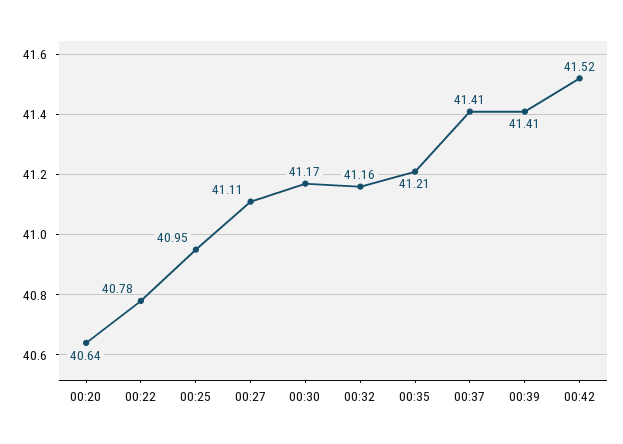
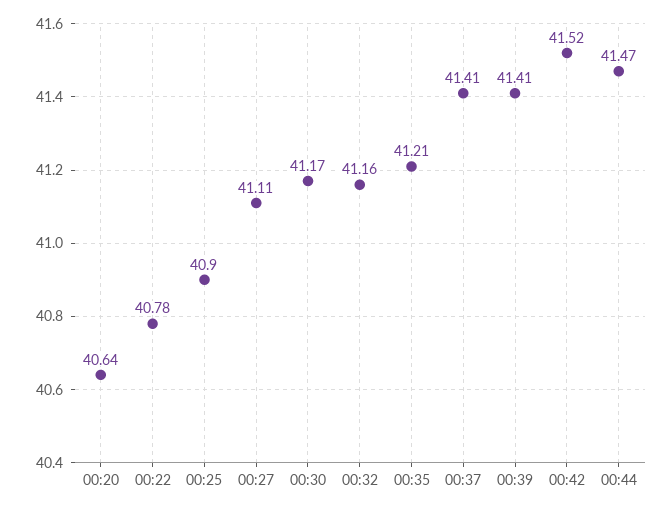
00:25: 40.95 -> 40.9
00:44: none -> 41.47

